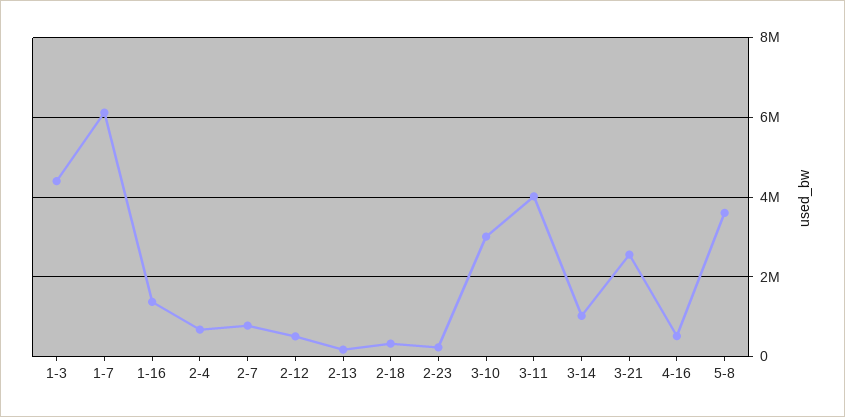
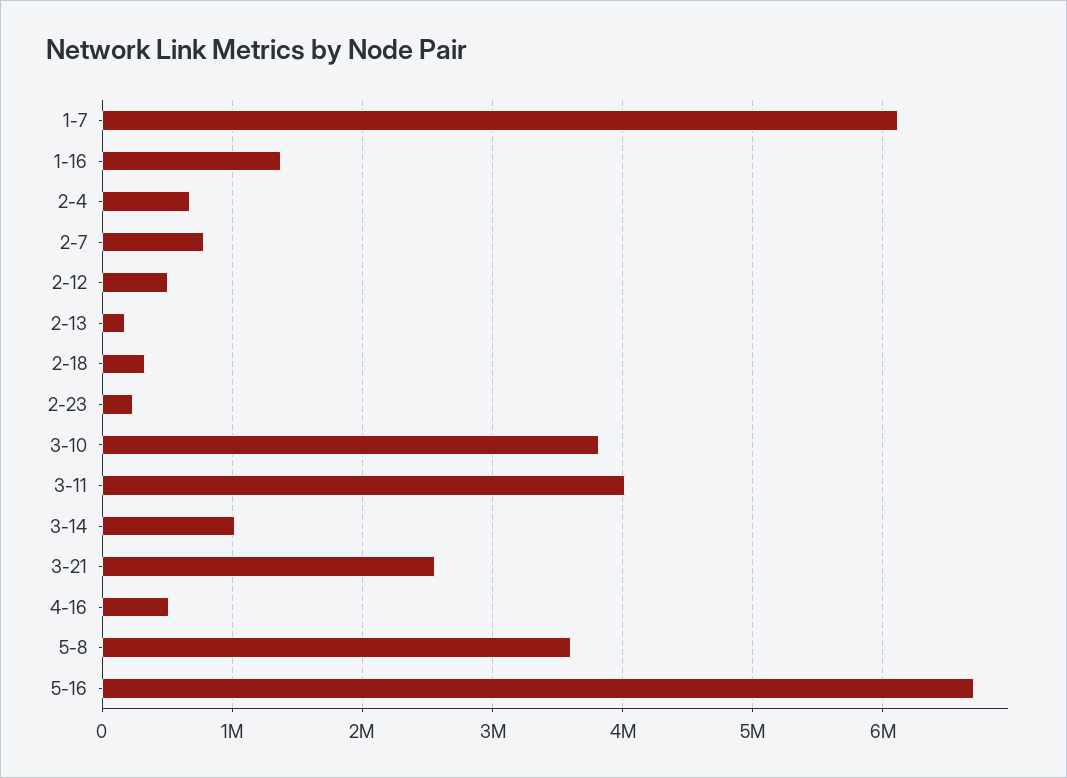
1-3: 4400000 -> none
3-10: 3000000 -> 3800000
5-16: none -> 6700000

